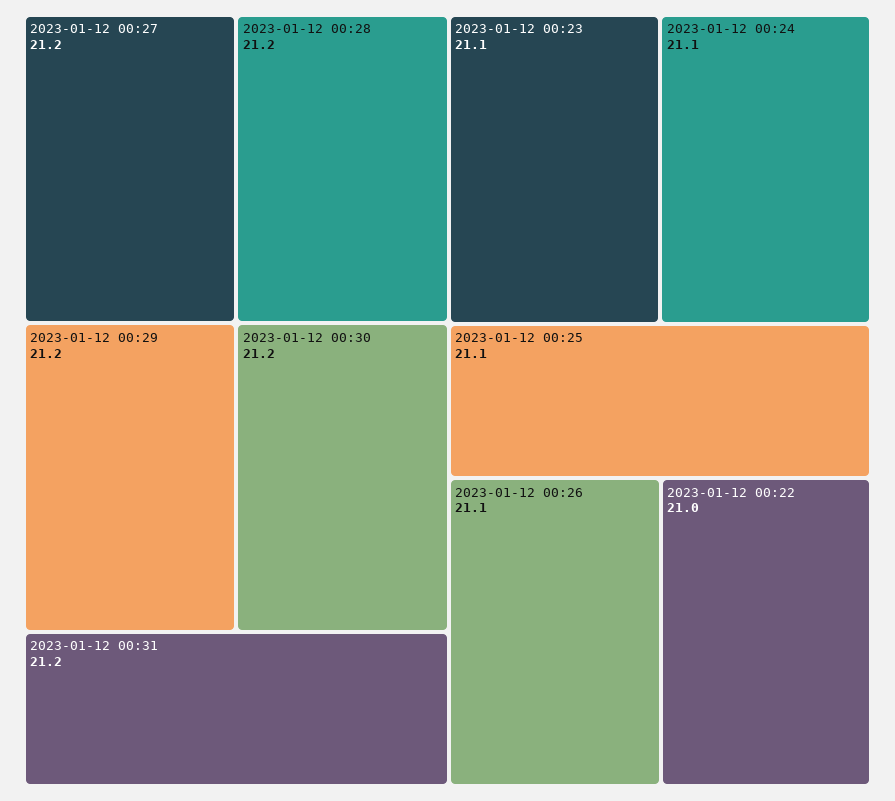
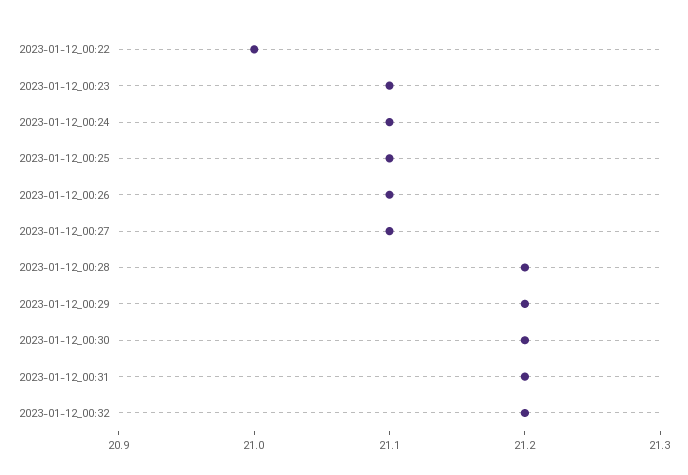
2023-01-12 00:27: 21.2 -> 21.1
2023-01-12_00:32: none -> 21.2

